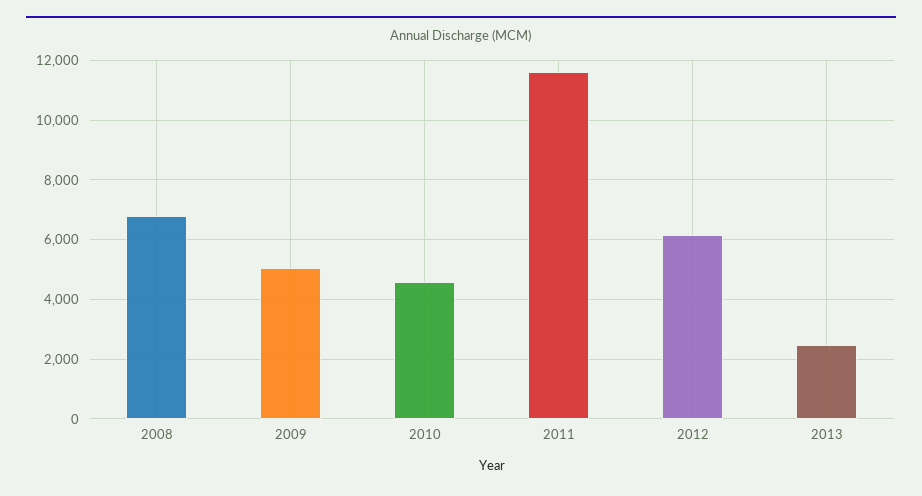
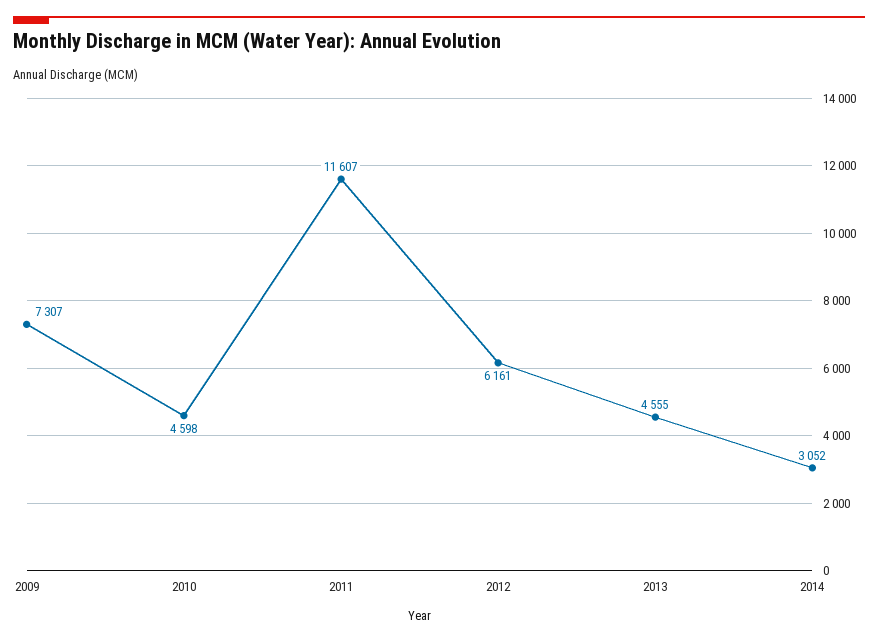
2008: 6750 -> none
2009: 5000 -> 7307
2013: 2500 -> 4555
2014: none -> 3052

